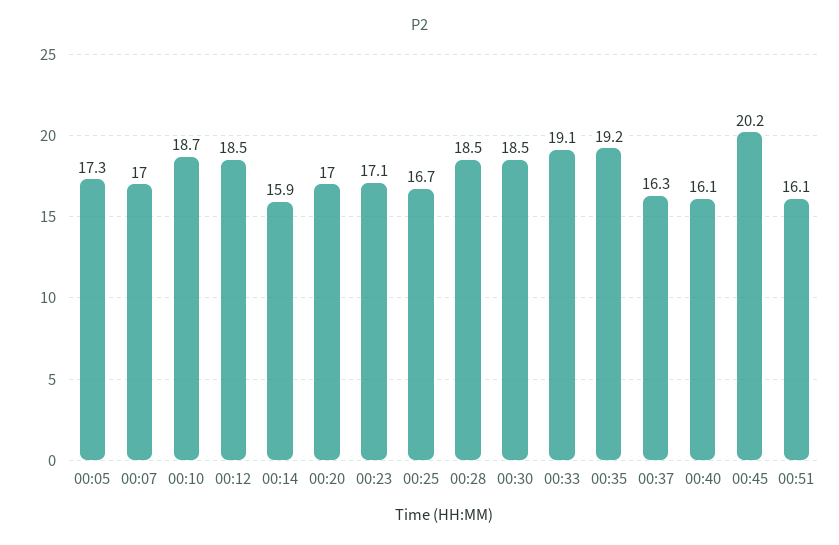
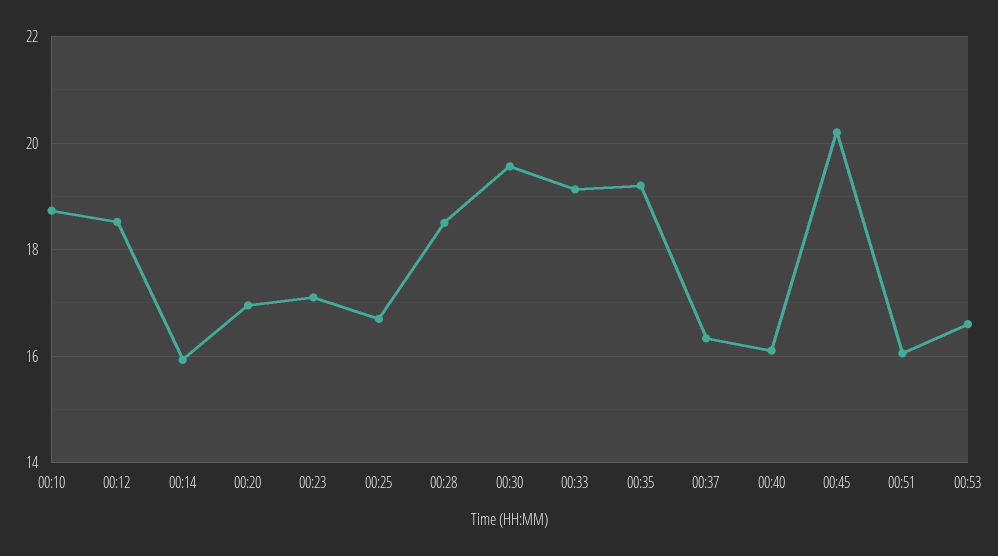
00:05: 17.3 -> none
00:07: 17 -> none
00:30: 18.5 -> 19.6
00:53: none -> 16.6

